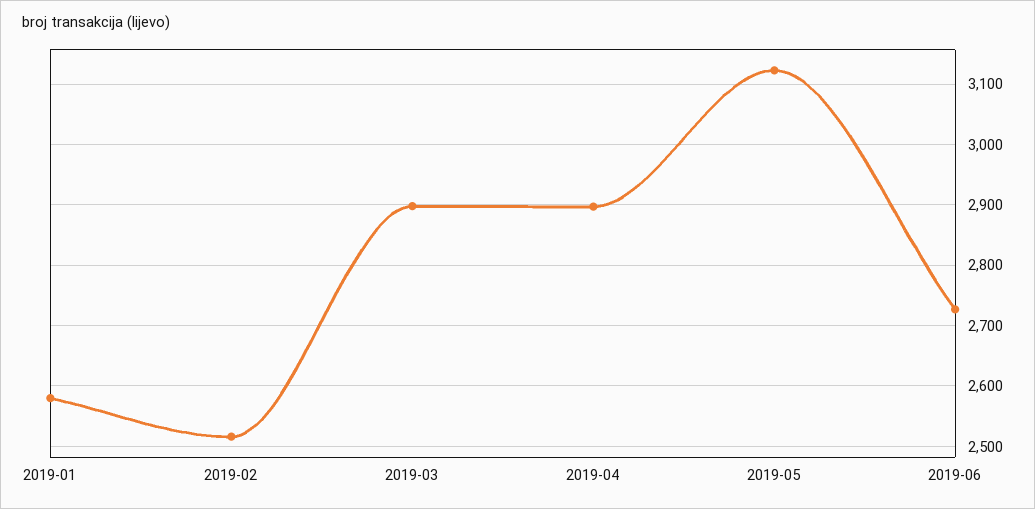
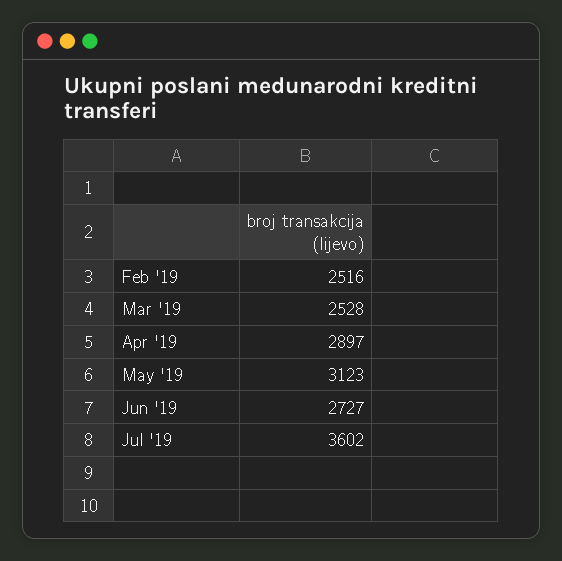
2019-01: 2580 -> none
2019-03: 2900 -> 2528
Jul '19: none -> 3602

